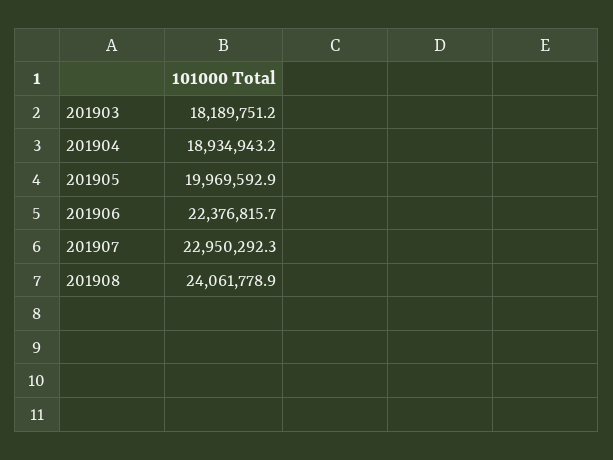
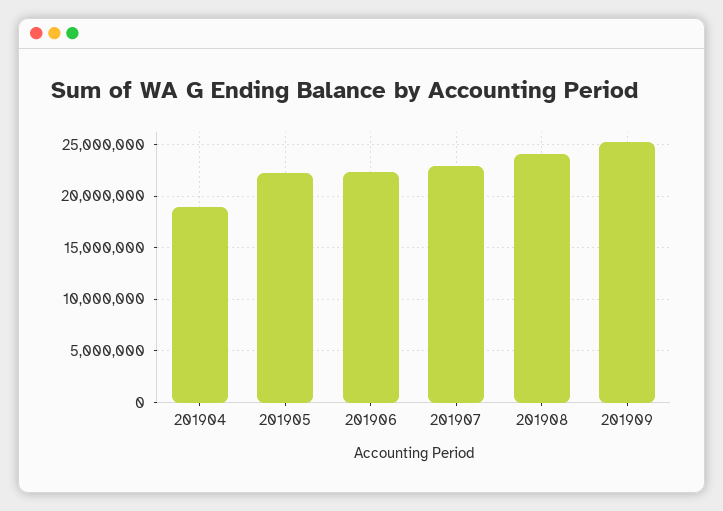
201903: 18189751.2 -> none
201905: 19969592.9 -> 22000000
201909: none -> 25000000

